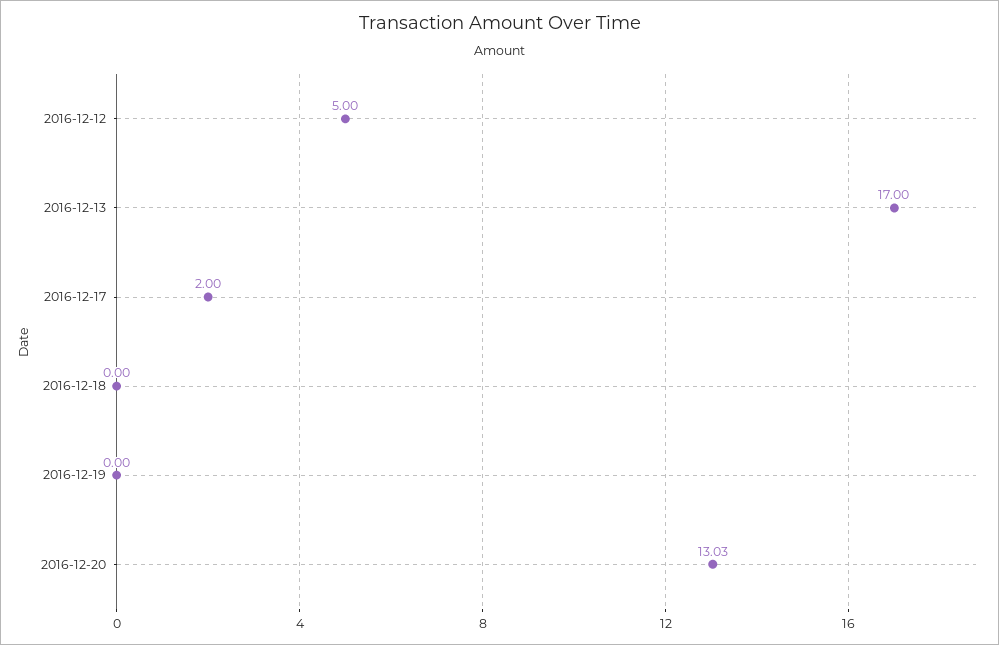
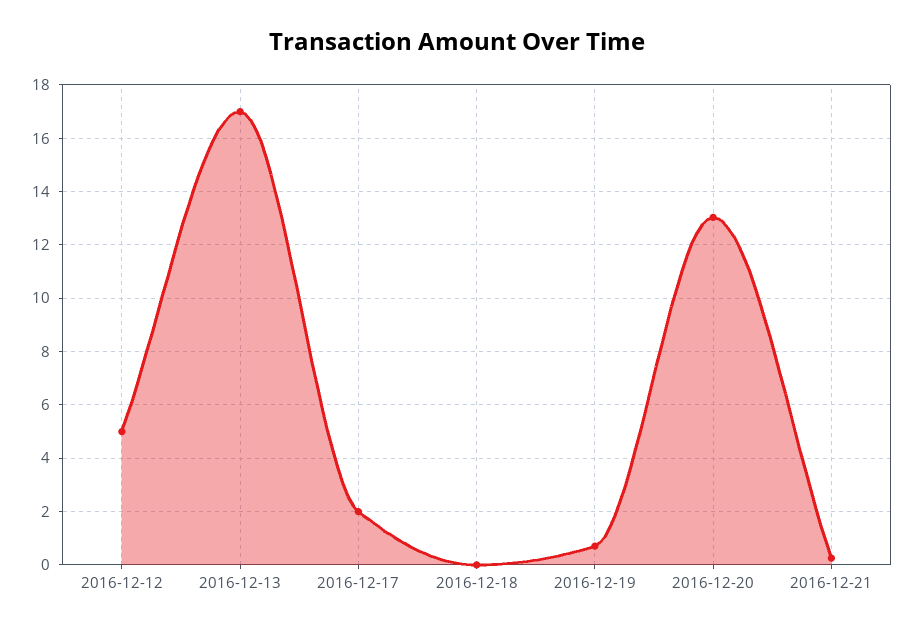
2016-12-19: 0 -> 0.75
2016-12-21: none -> 0.25

